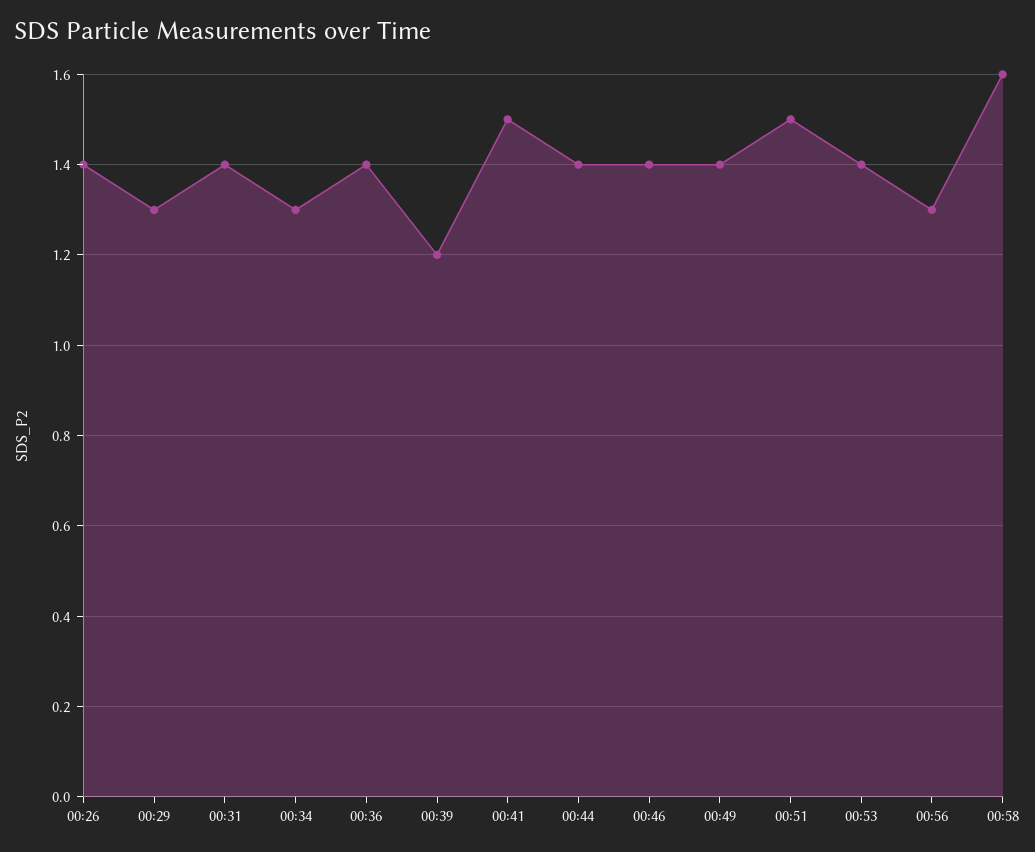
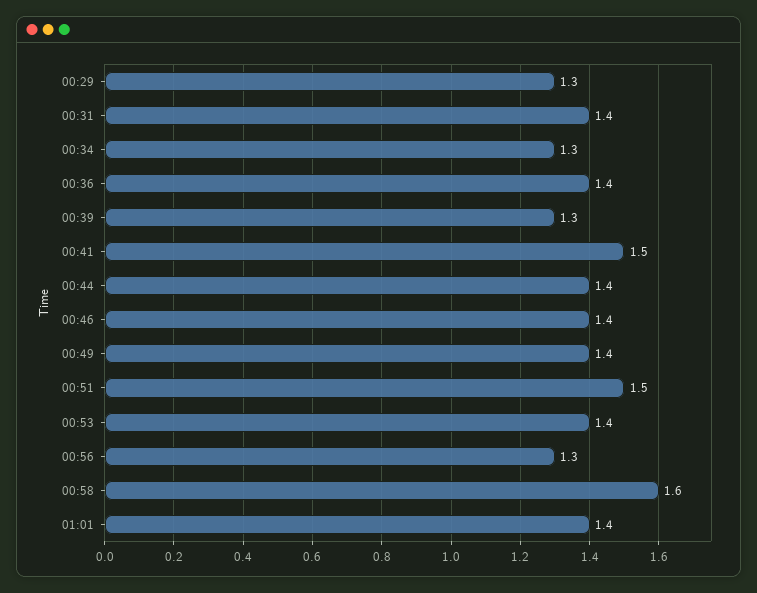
00:26: 1.4 -> none
00:39: 1.2 -> 1.3
01:01: none -> 1.4

